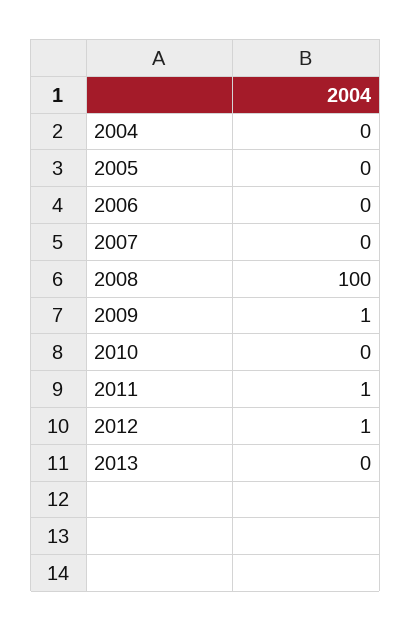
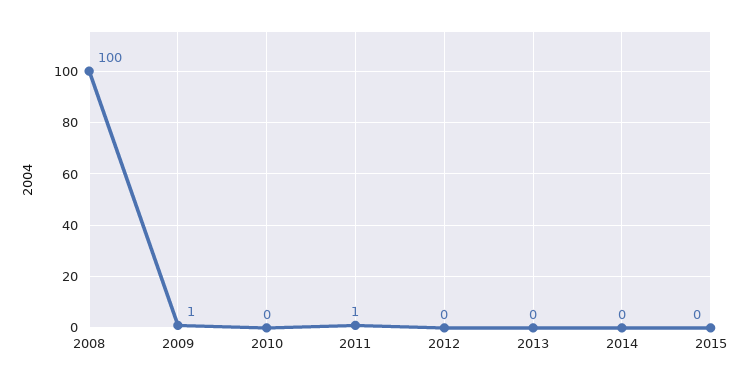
2004: 0 -> none
2005: 0 -> none
2006: 0 -> none
2007: 0 -> none
2012: 1 -> 0
2014: none -> 0
2015: none -> 0

